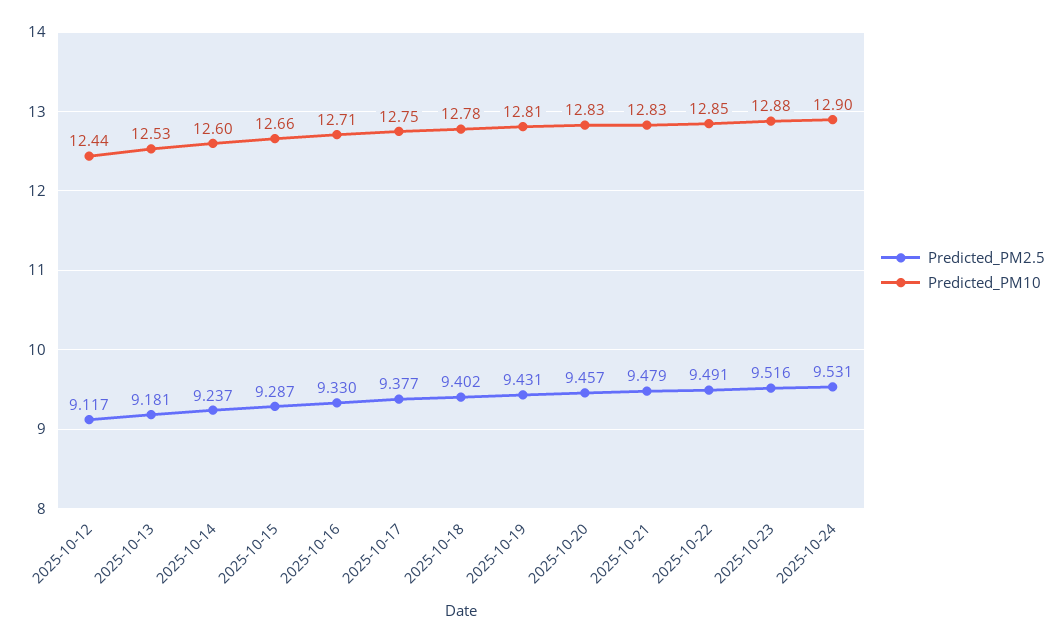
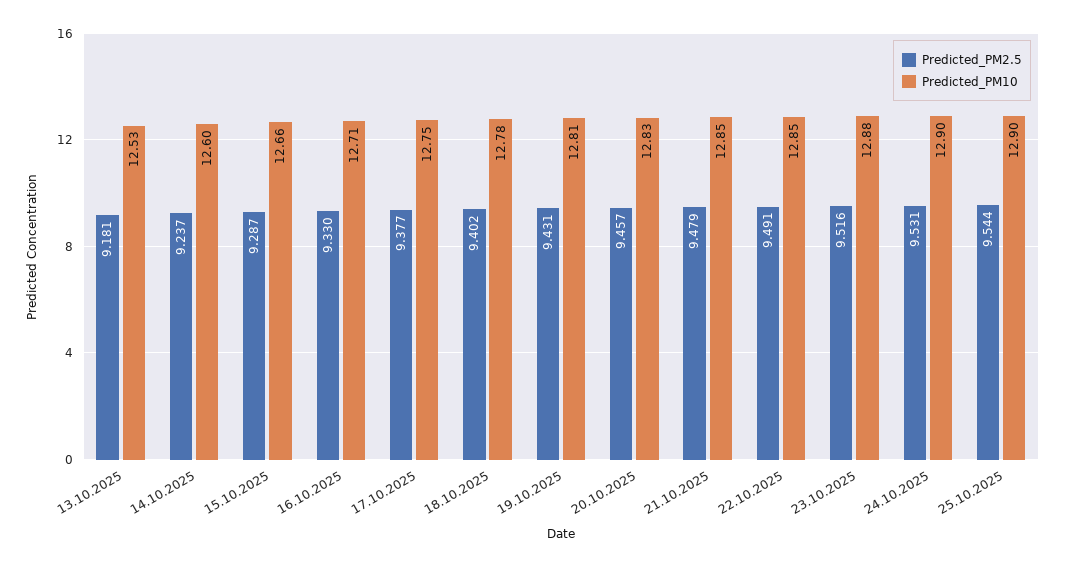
Predicted_PM2.5, 2025-10-12: 9.117 -> none
Predicted_PM10, 2025-10-12: 12.44 -> none
Predicted_PM10, 2025-10-21: 12.83 -> 12.85
Predicted_PM2.5, 25.10.2025: none -> 9.544
Predicted_PM10, 25.10.2025: none -> 12.9

